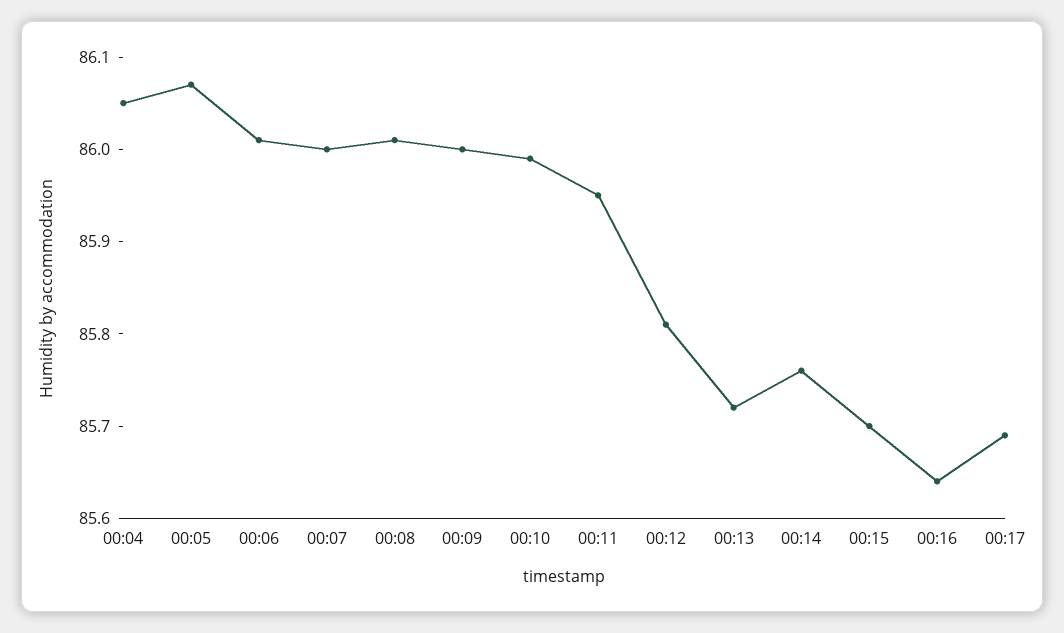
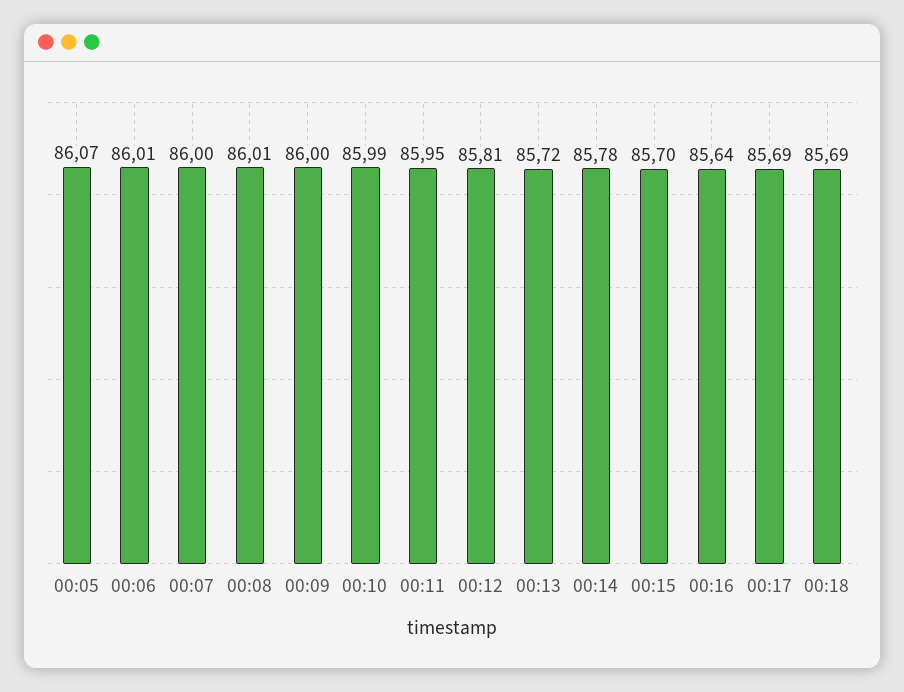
00:04: 86.05 -> none
00:14: 85.76 -> 85.78
00:18: none -> 85.69

